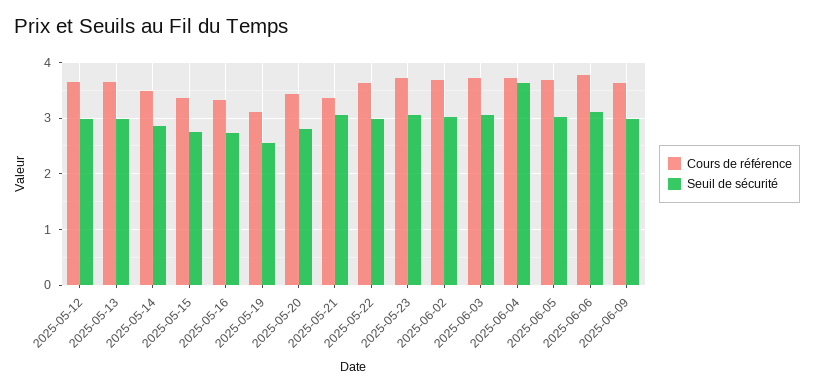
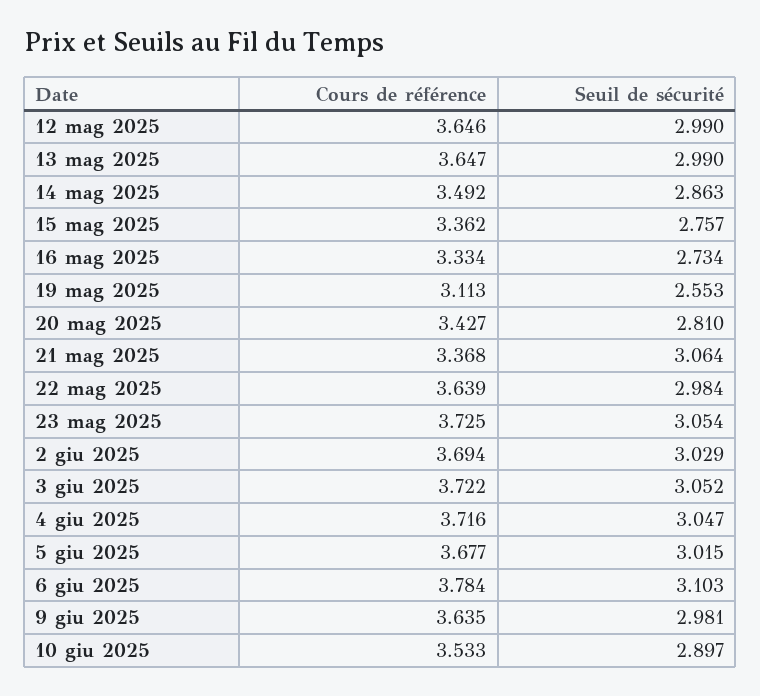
Seuil de sécurité, 2025-06-04: 3.6 -> 3.047
Cours de référence, 10 giu 2025: none -> 3.533
Seuil de sécurité, 10 giu 2025: none -> 2.897

